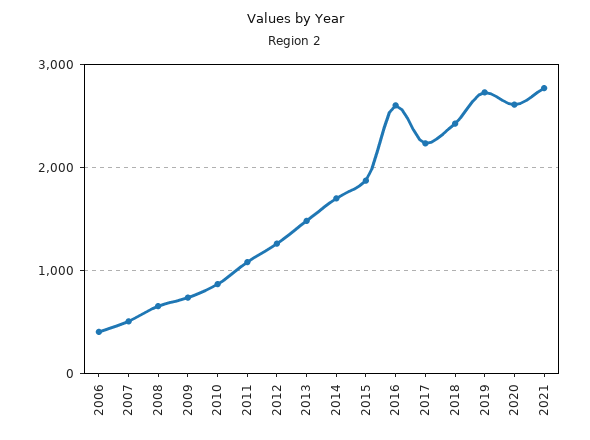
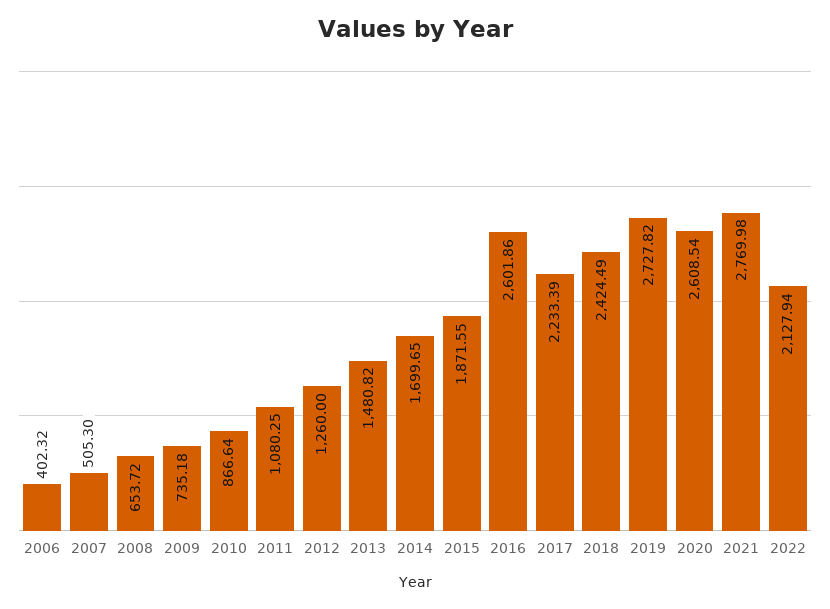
2022: none -> 2127.94

